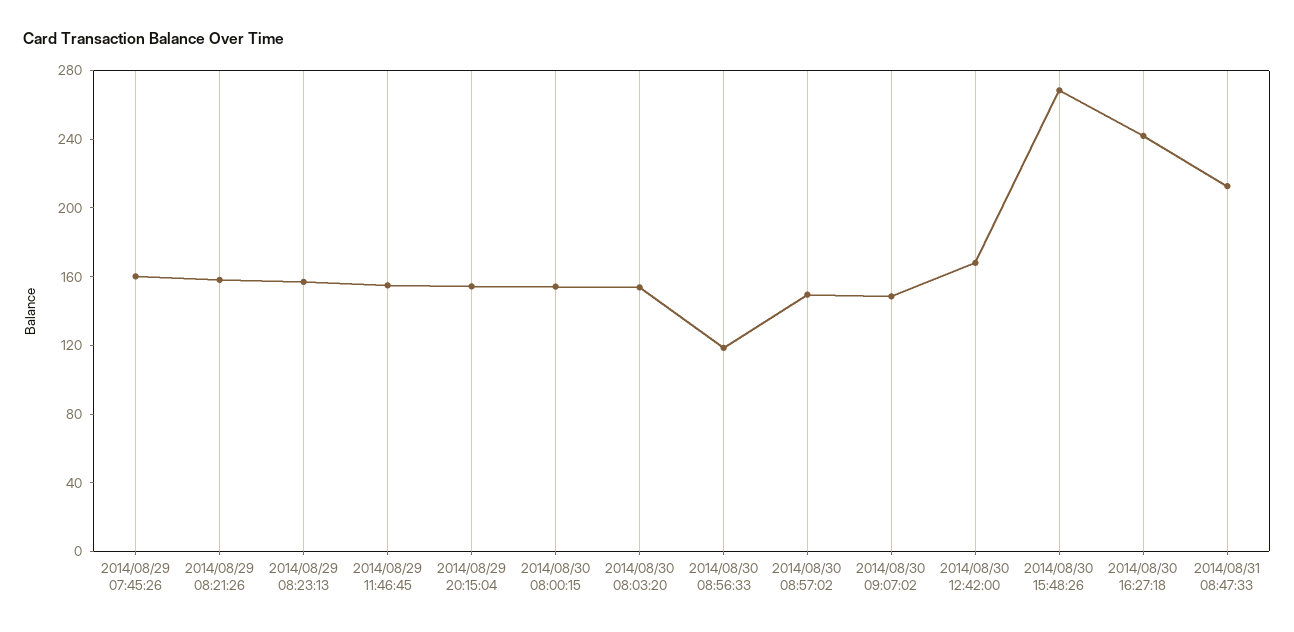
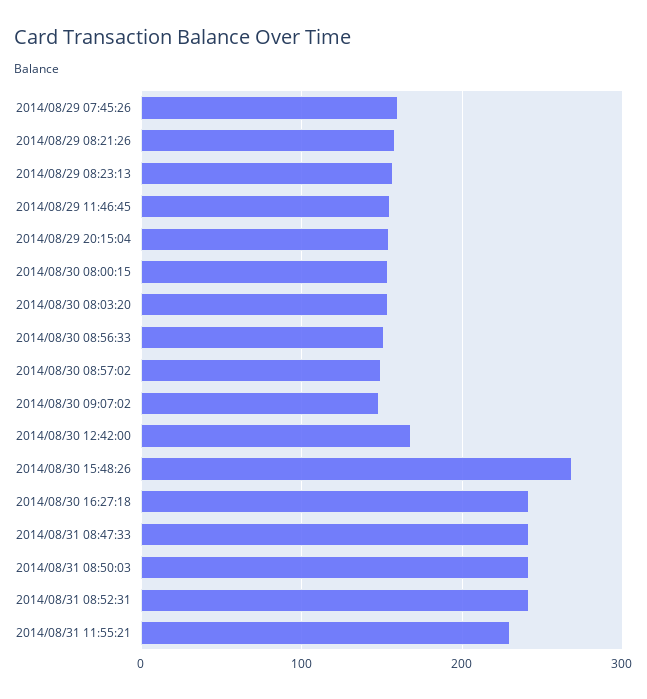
2014/08/30 08:56:33: 120 -> 150
2014/08/31 08:47:33: 210 -> 240
2014/08/31 08:50:03: none -> 240
2014/08/31 08:52:31: none -> 240
2014/08/31 11:55:21: none -> 230

